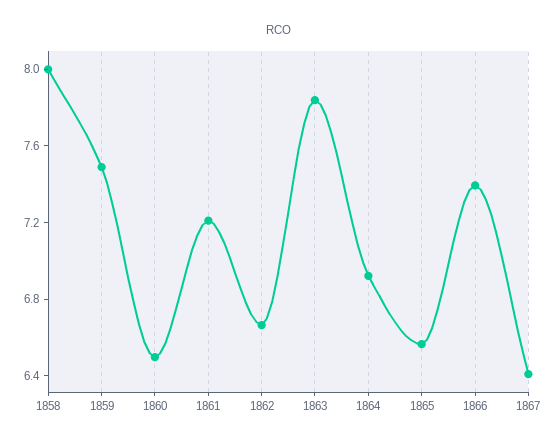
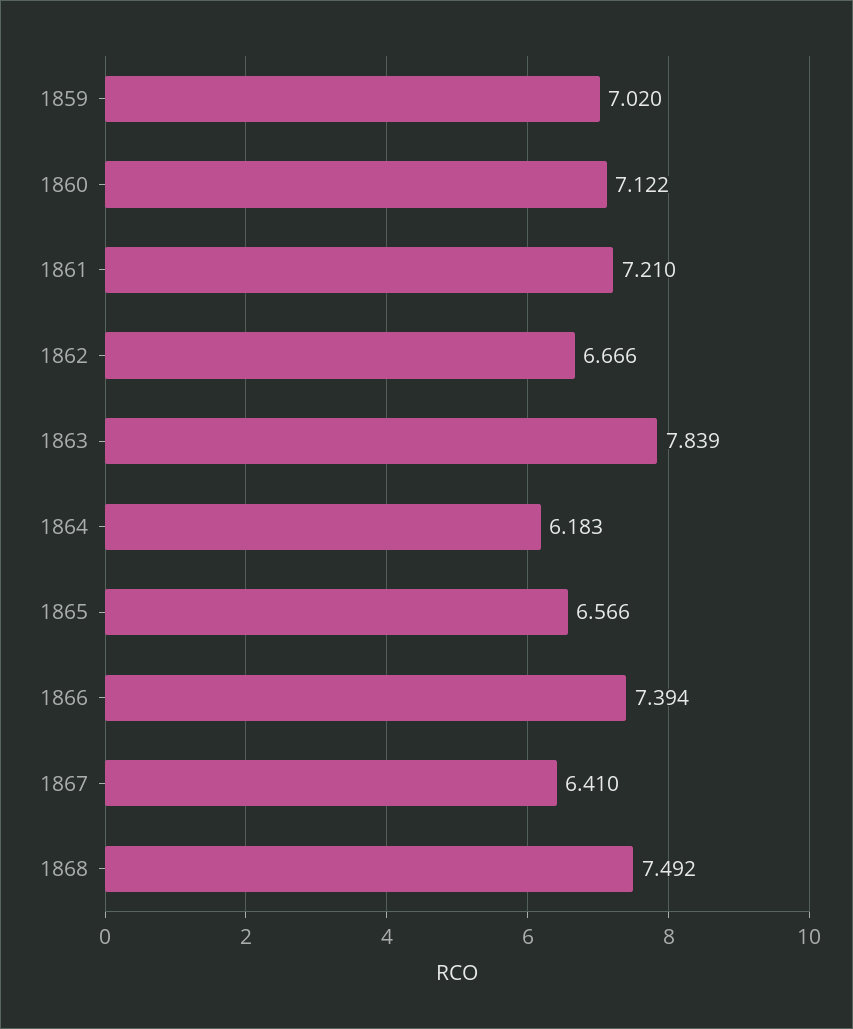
1858: 8 -> none
1859: 7.5 -> 7.02
1860: 6.5 -> 7.122
1864: 6.9 -> 6.183
1868: none -> 7.492

